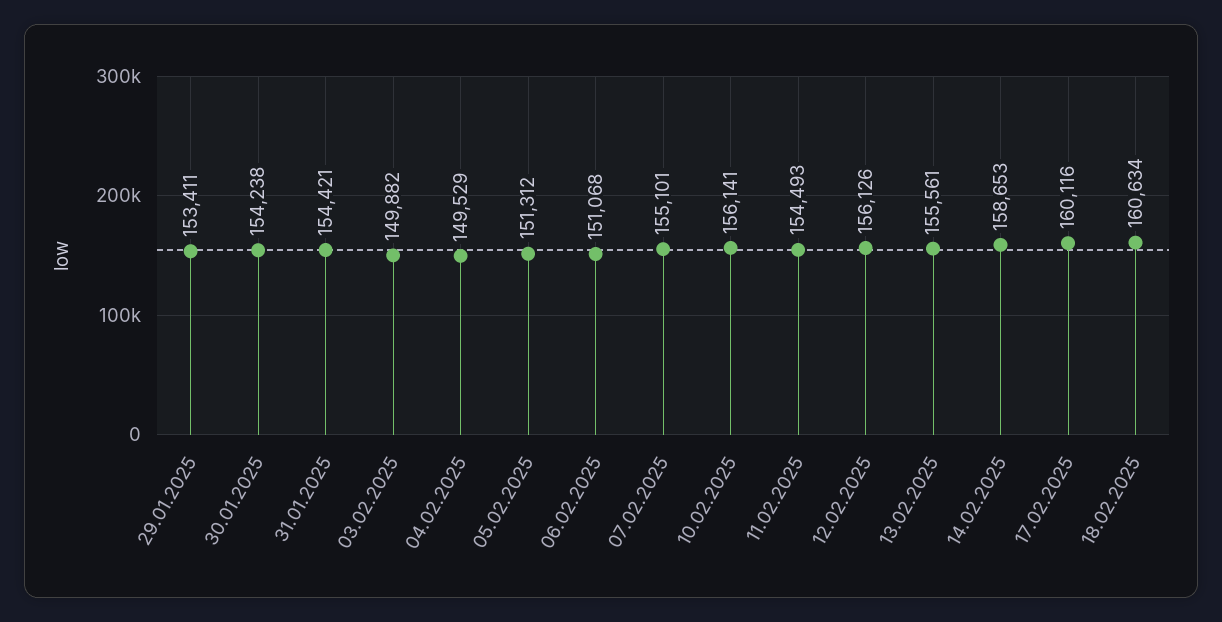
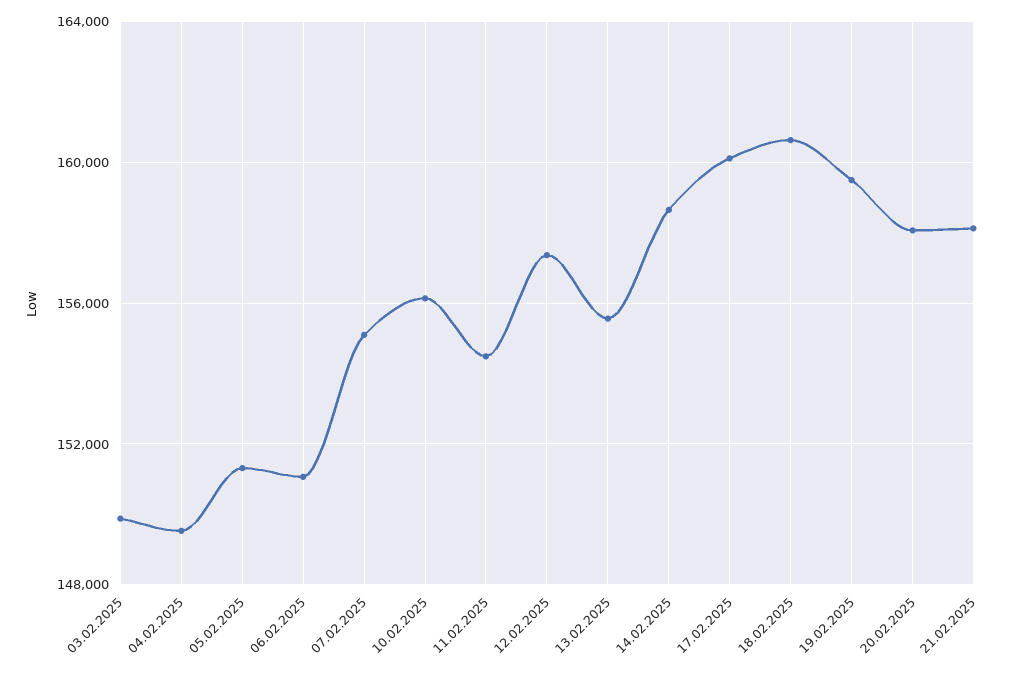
29.01.2025: 153411 -> none
30.01.2025: 154238 -> none
31.01.2025: 154421 -> none
12.02.2025: 156126 -> 157500
19.02.2025: none -> 159500
20.02.2025: none -> 158000
21.02.2025: none -> 158000

